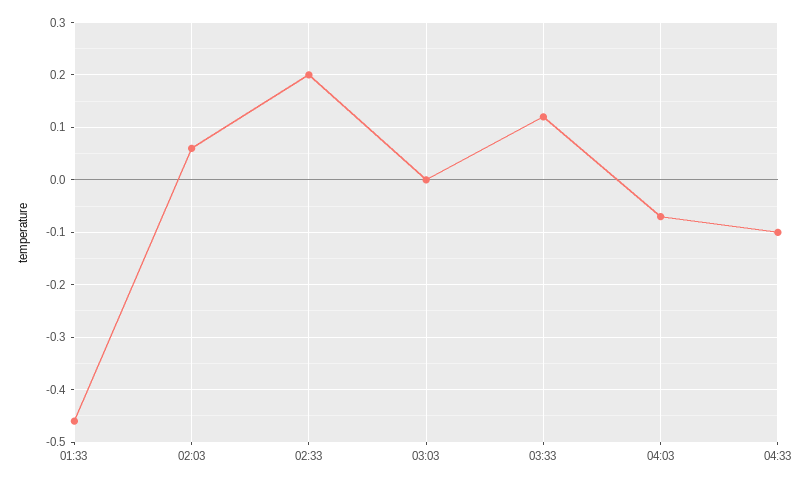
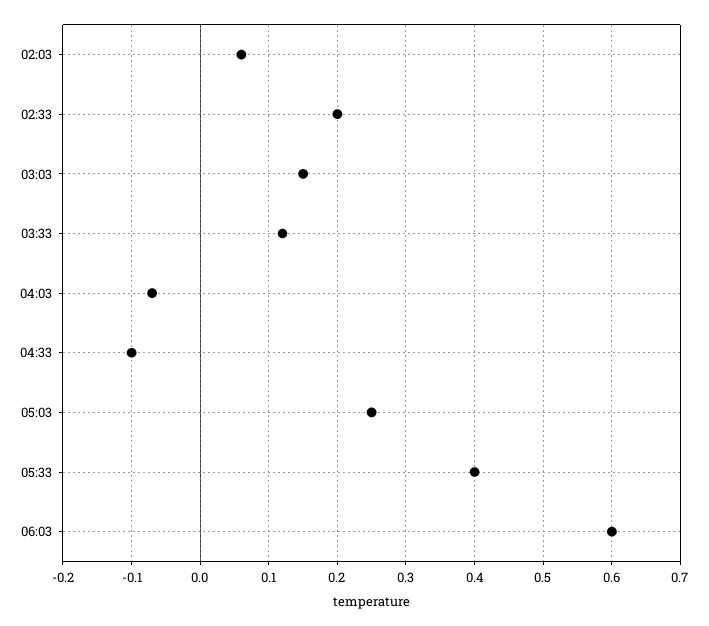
01:33: -0.45 -> none
03:03: 0 -> 0.15
05:03: none -> 0.25
05:33: none -> 0.4
06:03: none -> 0.6

